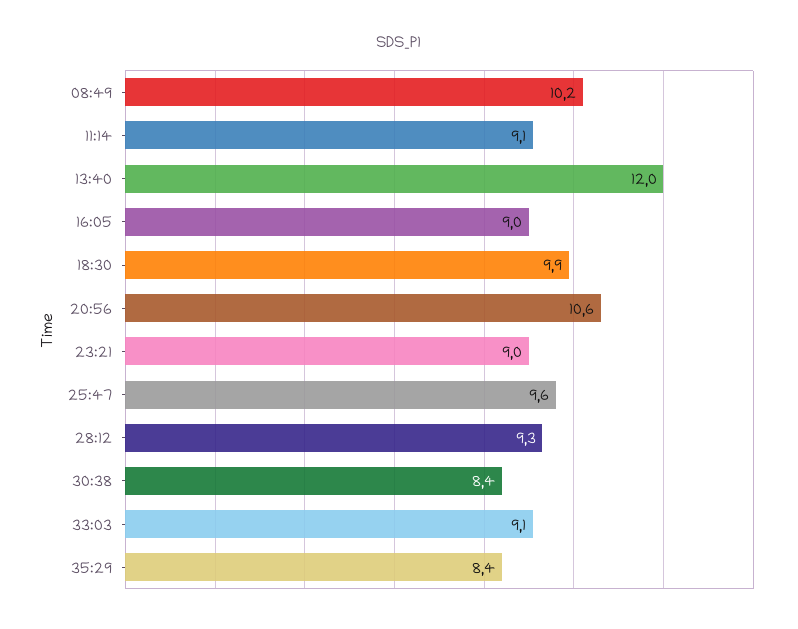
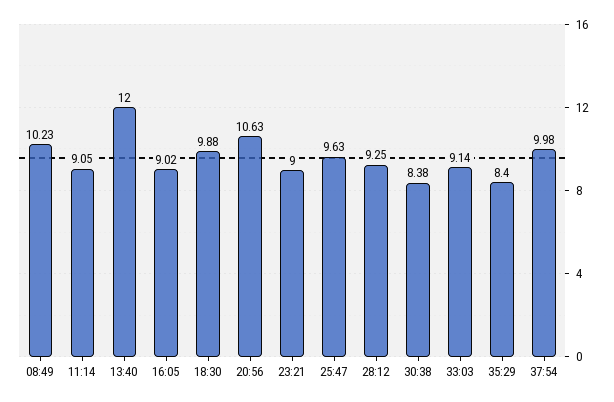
37:54: none -> 9.98

